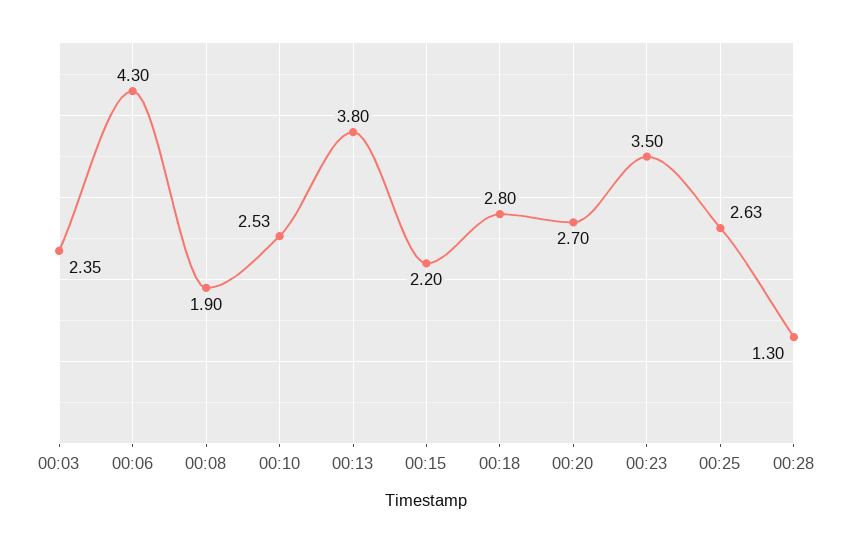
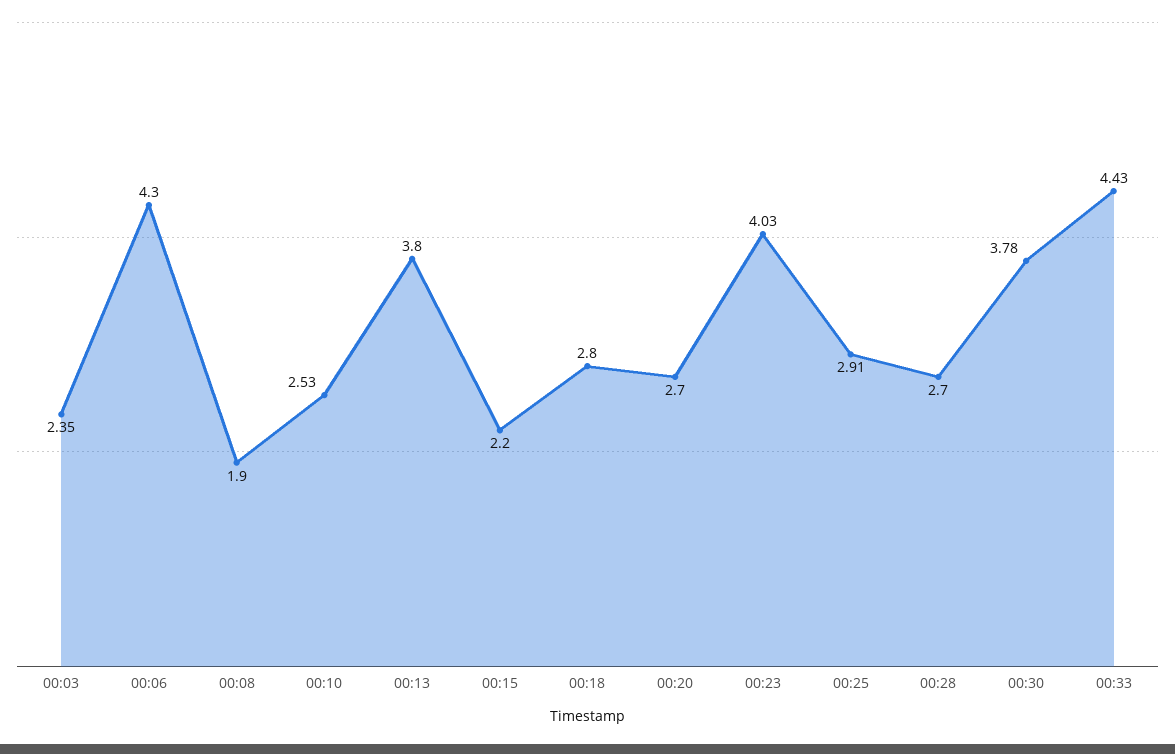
00:23: 3.5 -> 4.03
00:25: 2.63 -> 2.91
00:28: 1.3 -> 2.7
00:30: none -> 3.78
00:33: none -> 4.43

